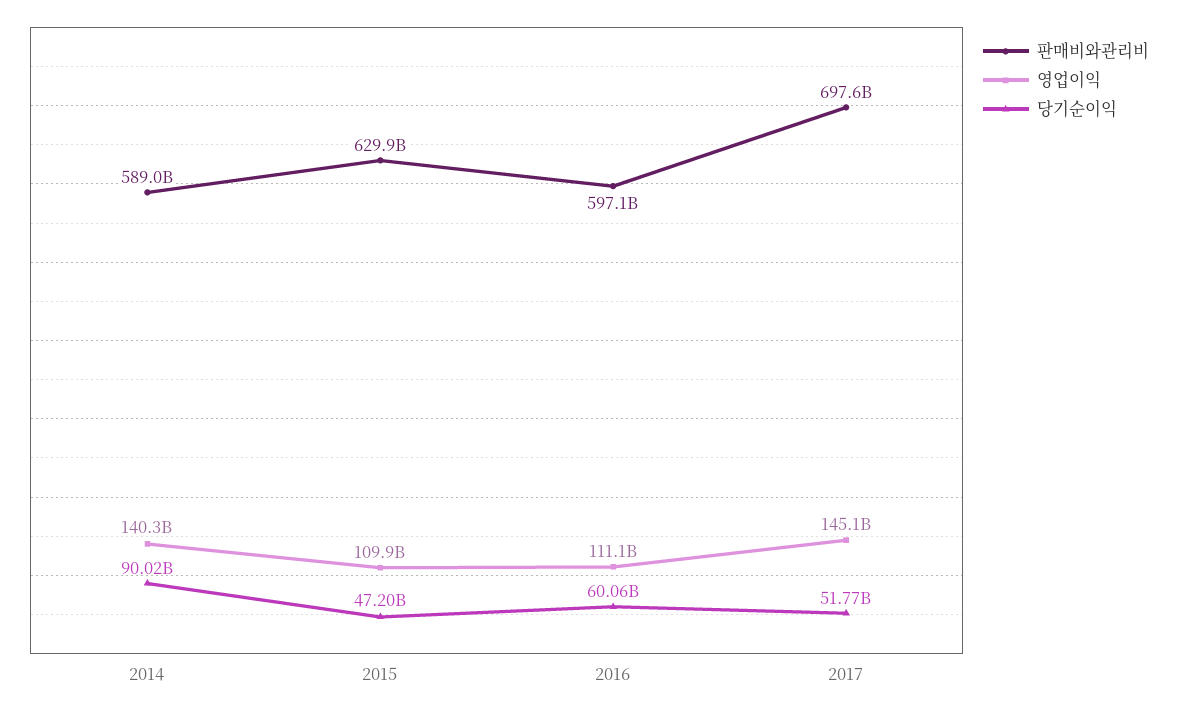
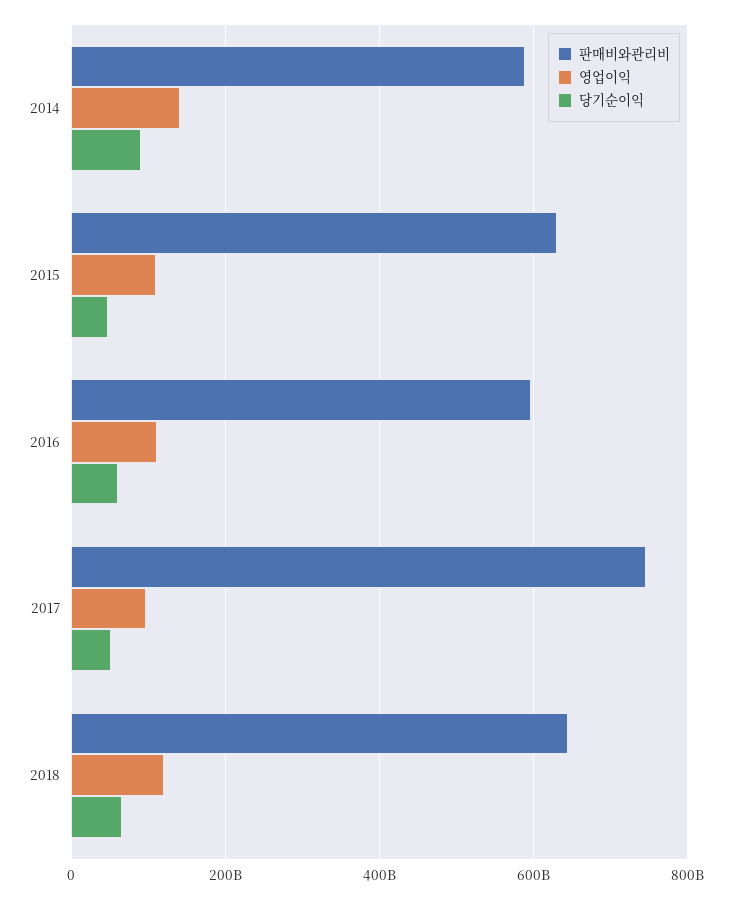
판매비와관리비, 2017: 697600000000 -> 740000000000
영업이익, 2017: 145100000000 -> 100000000000
판매비와관리비, 2018: none -> 640000000000
영업이익, 2018: none -> 120000000000
당기순이익, 2018: none -> 60000000000

